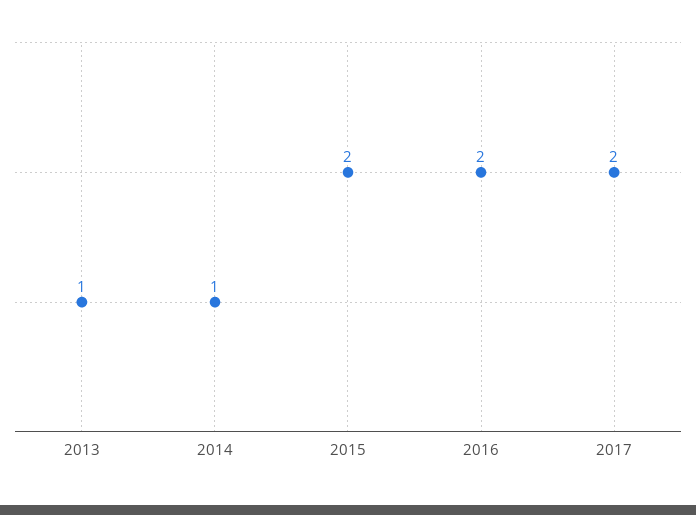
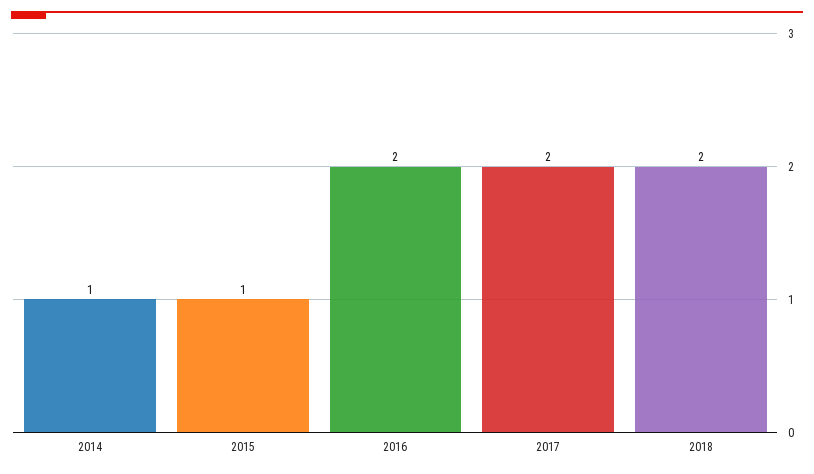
2013: 1 -> none
2015: 2 -> 1
2018: none -> 2

